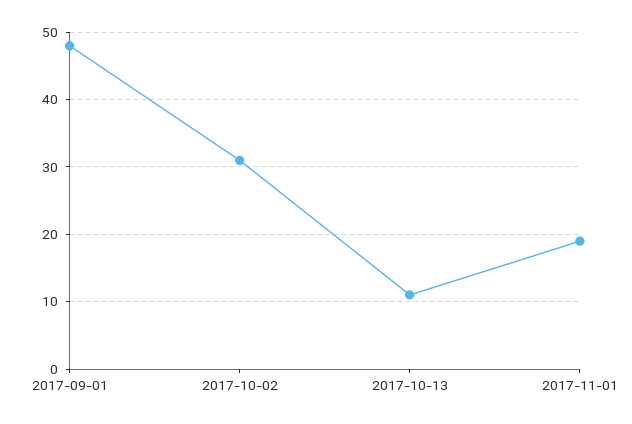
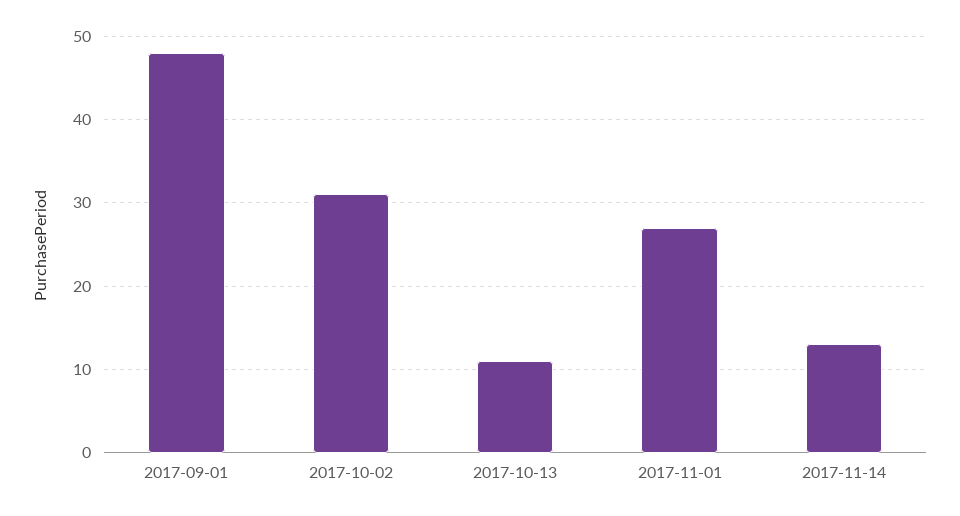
2017-11-01: 19 -> 27
2017-11-14: none -> 13

